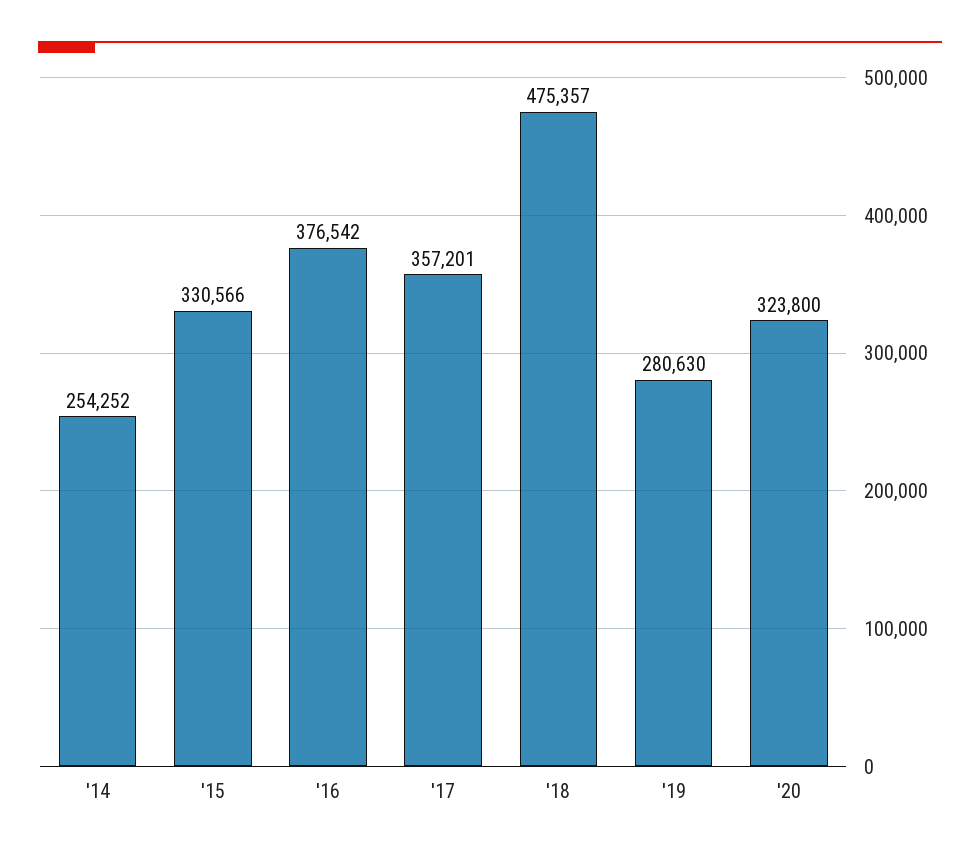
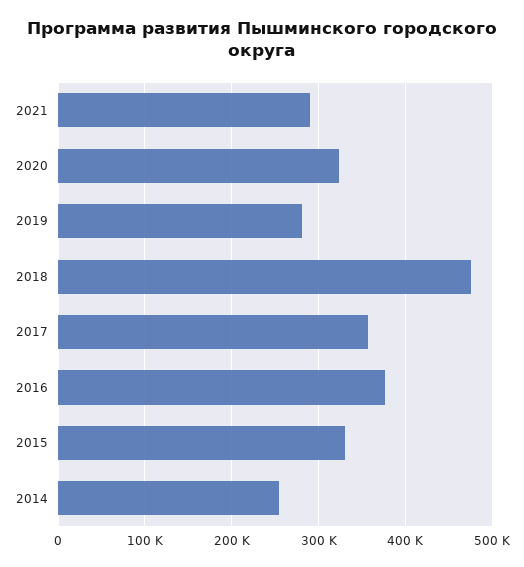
2021: none -> 290000

